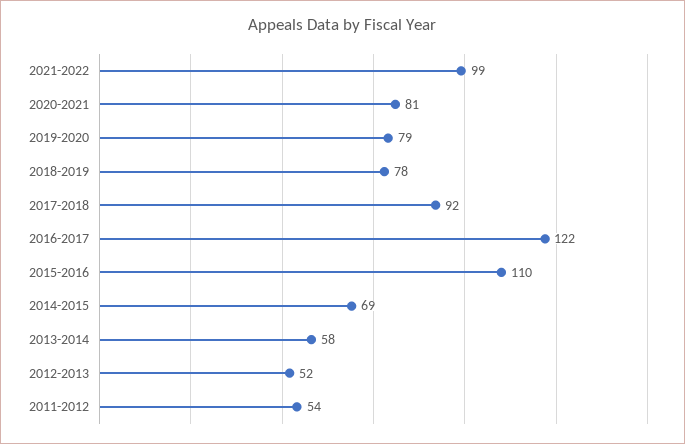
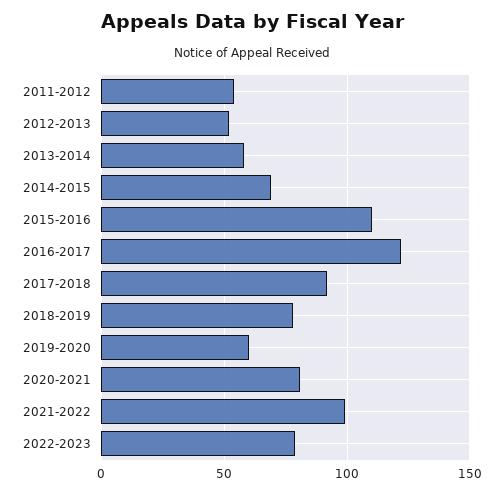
2019-2020: 79 -> 60
2022-2023: none -> 80

